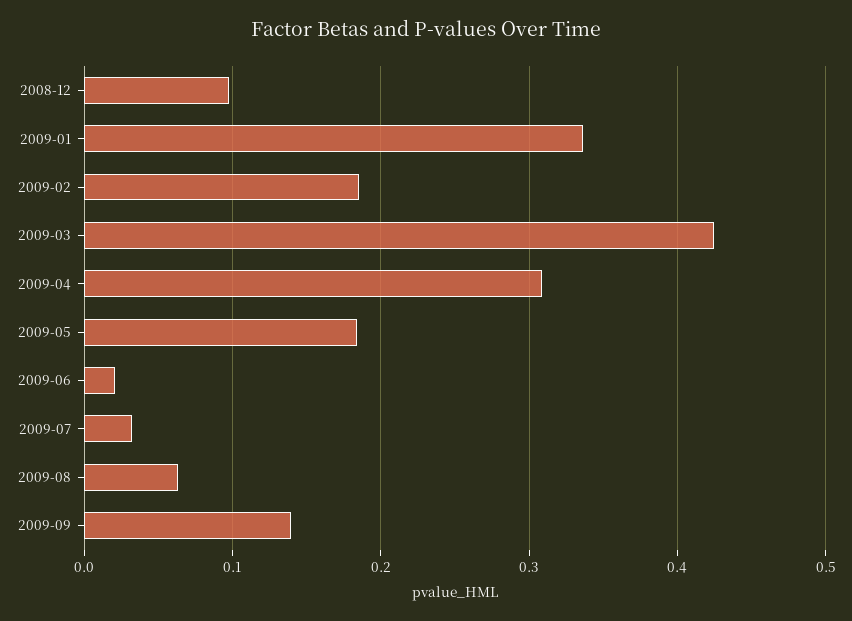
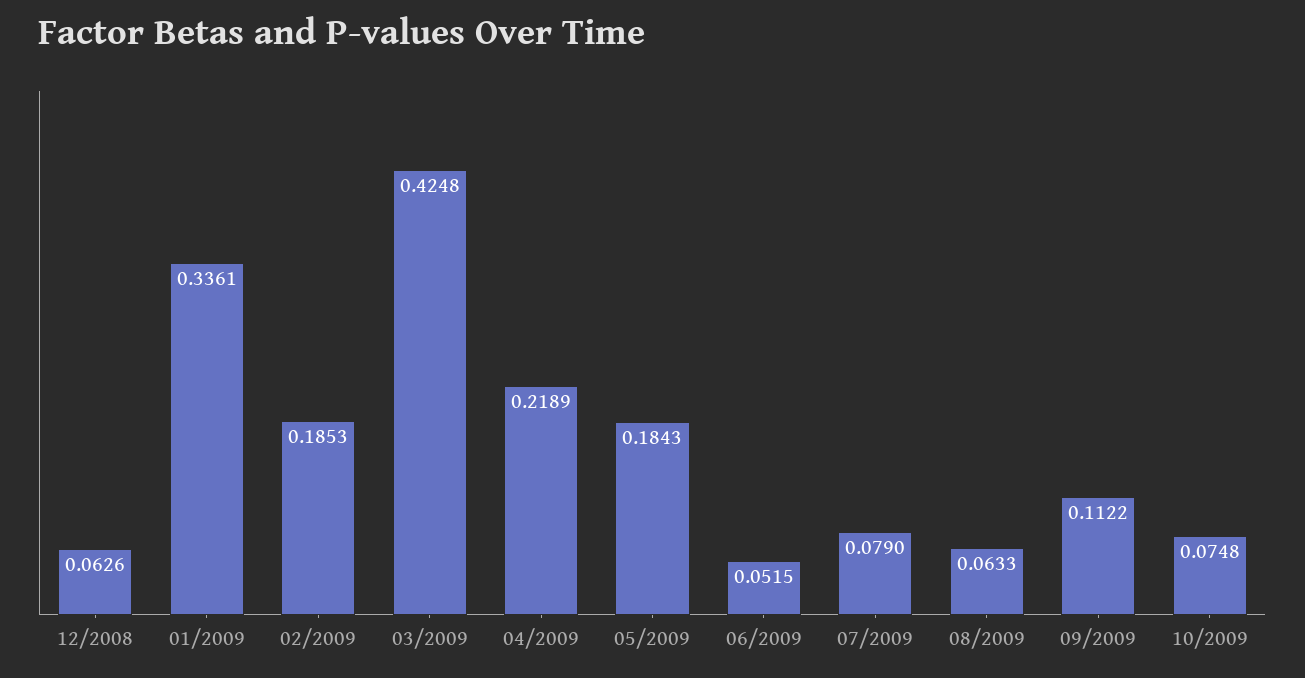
2008-12: 0.1 -> 0.0626
2009-04: 0.31 -> 0.2189
2009-06: 0.02 -> 0.0515
2009-07: 0.03 -> 0.079
2009-09: 0.14 -> 0.1122
10/2009: none -> 0.0748

